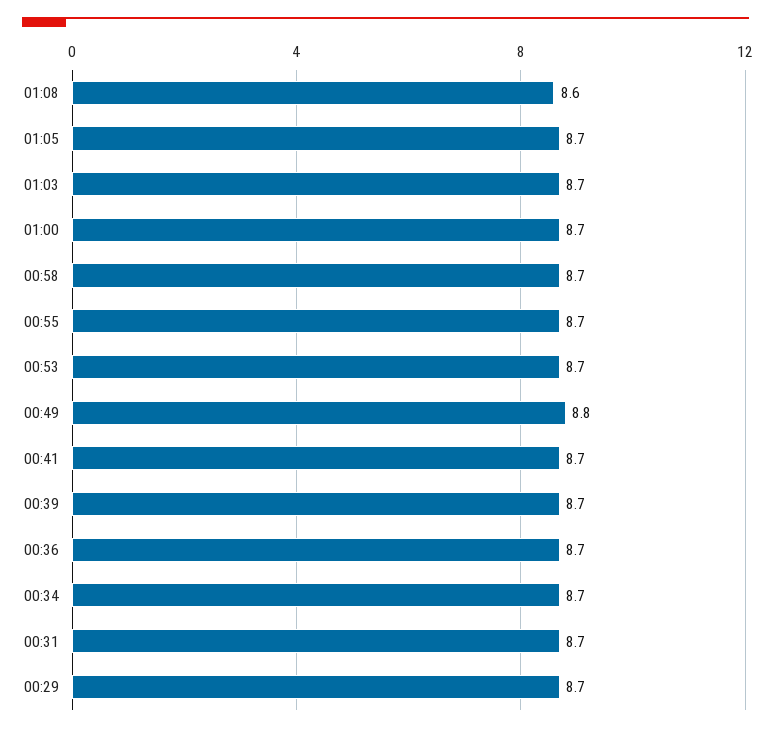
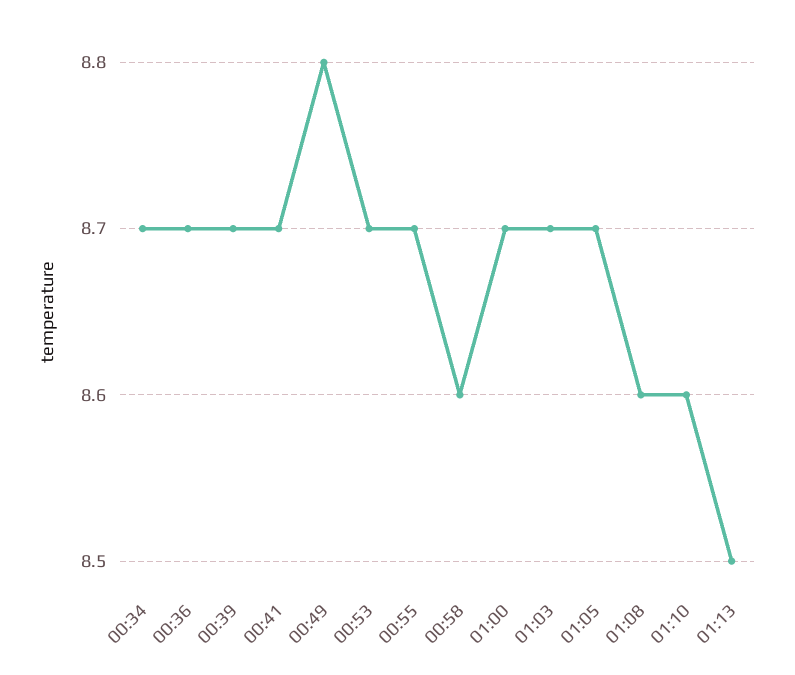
00:58: 8.7 -> 8.6
00:31: 8.7 -> none
00:29: 8.7 -> none
01:10: none -> 8.6
01:13: none -> 8.5

